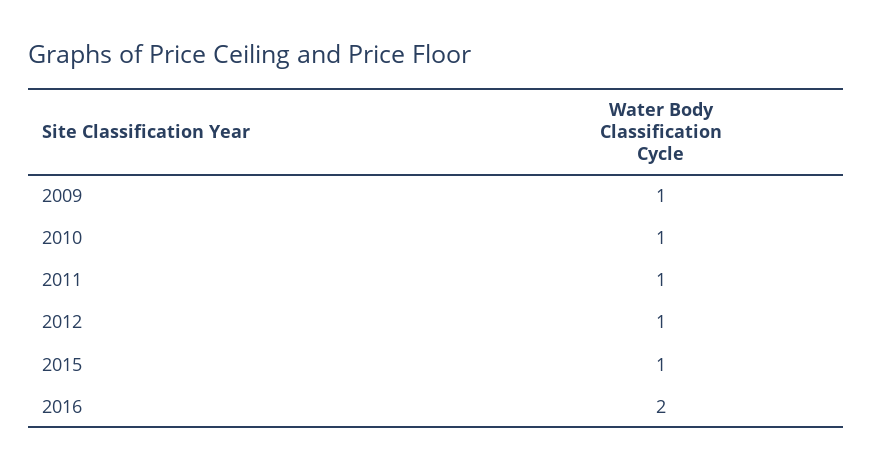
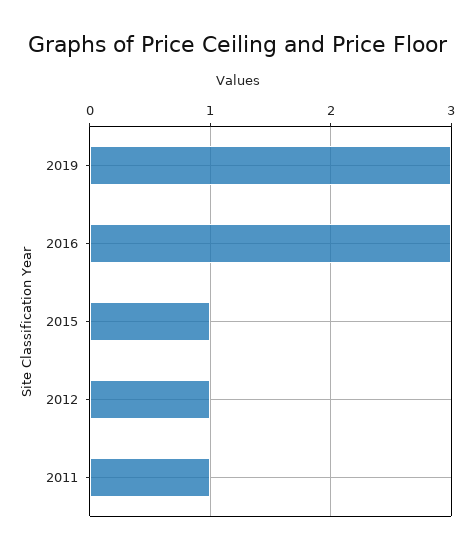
2009: 1 -> none
2010: 1 -> none
2016: 2 -> 3
2019: none -> 3

